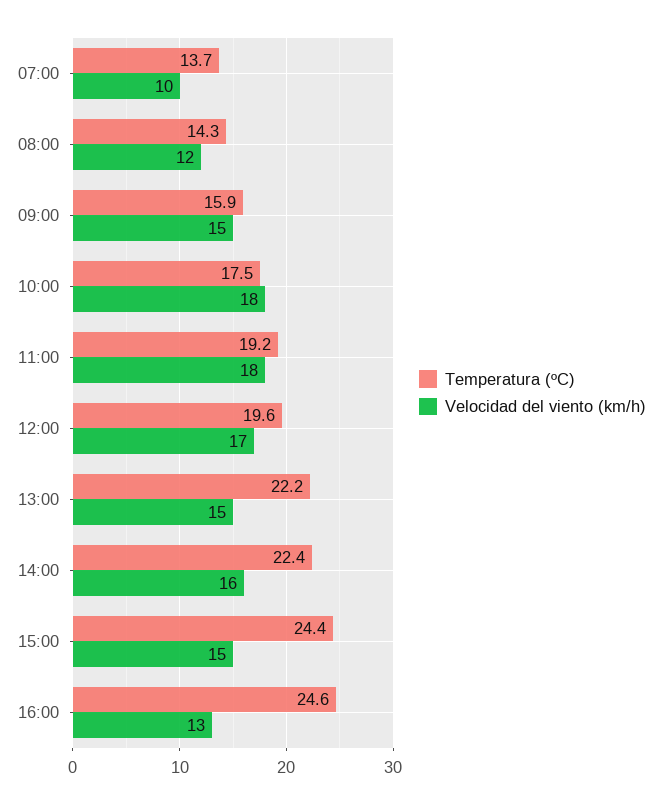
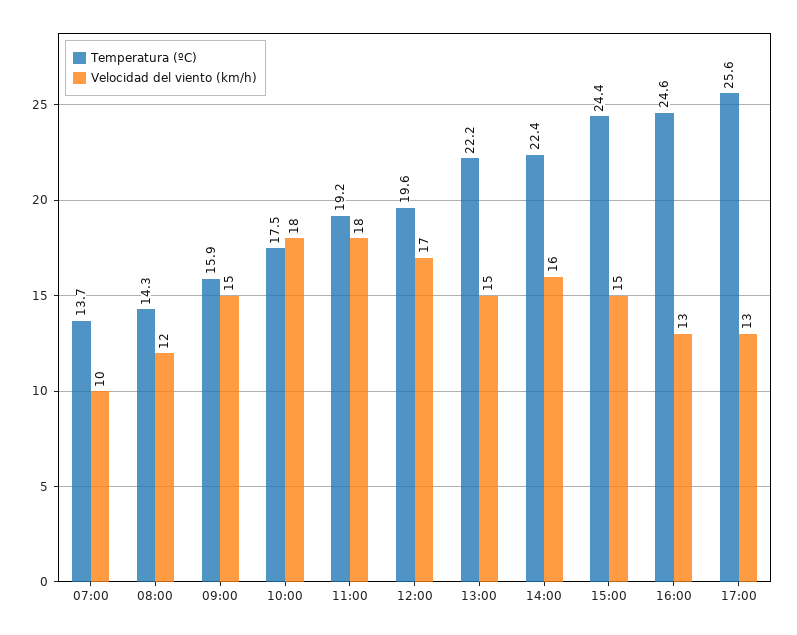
Temperatura (ºC), 17:00: none -> 25.6
Velocidad del viento (km/h), 17:00: none -> 13

